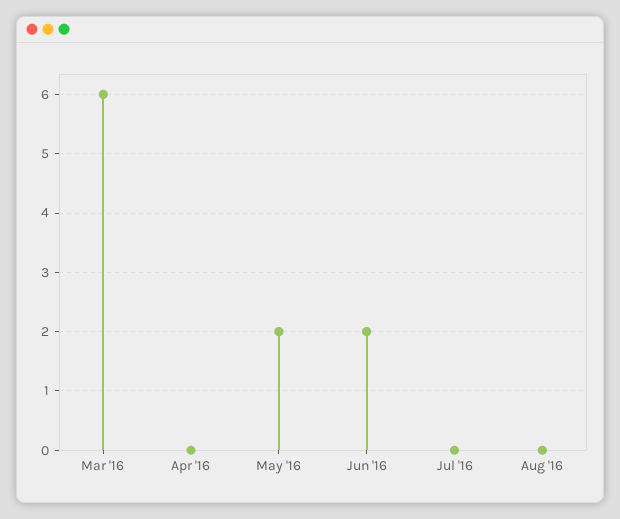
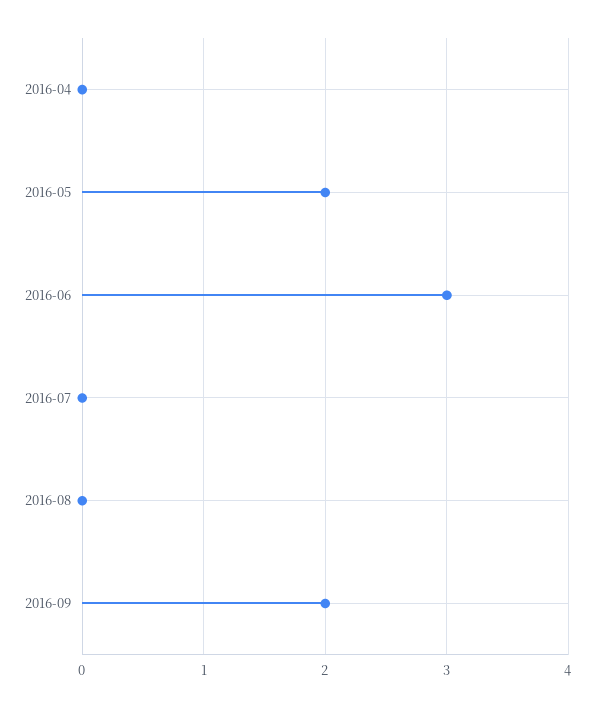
Mar '16: 6 -> none
Jun '16: 2 -> 3
2016-09: none -> 2

